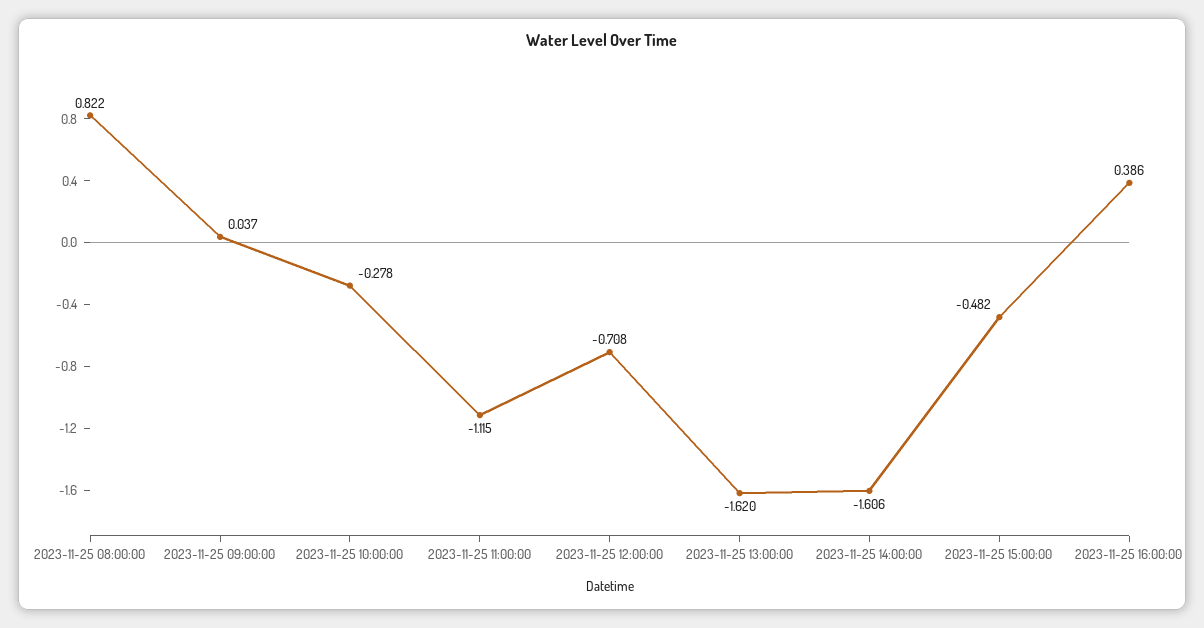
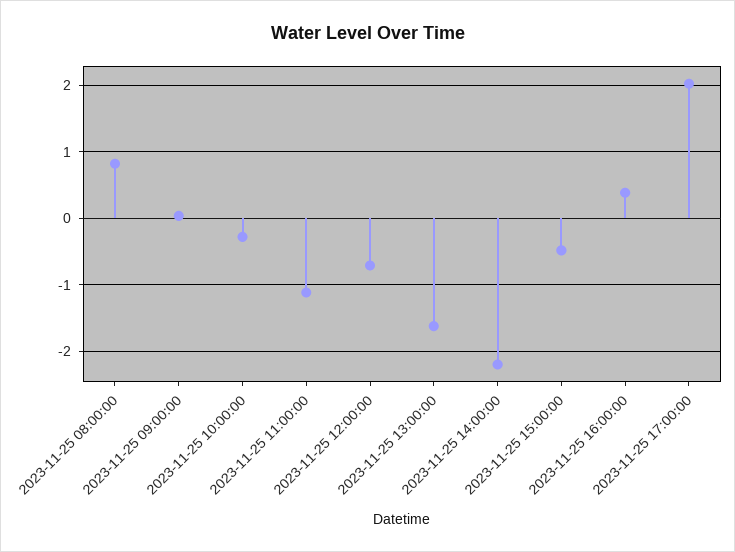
2023-11-25 14:00:00: -1.606 -> -2.2
2023-11-25 17:00:00: none -> 2

